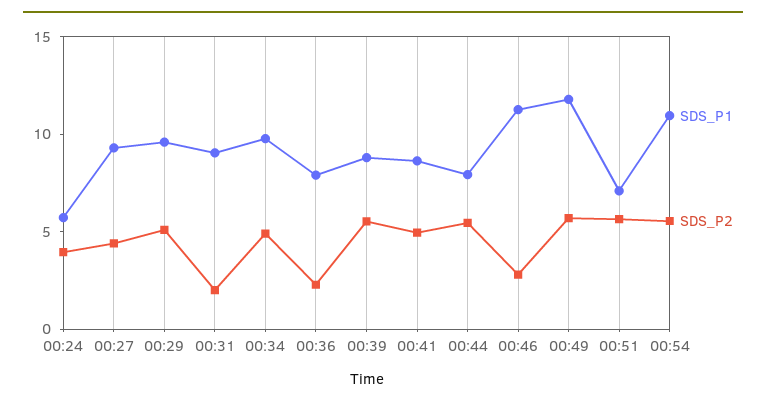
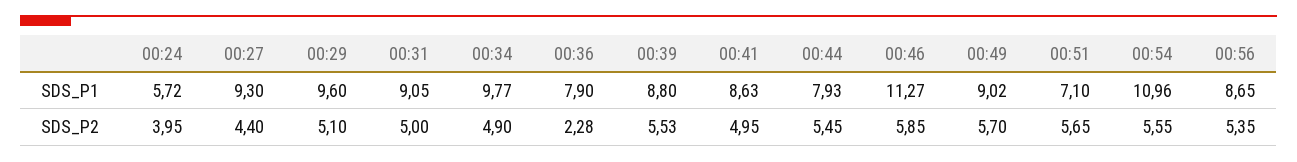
SDS_P2, 00:31: 2 -> 5
SDS_P2, 00:46: 3 -> 5.85
SDS_P1, 00:49: 12 -> 9.02
SDS_P1, 00:56: none -> 8.65
SDS_P2, 00:56: none -> 5.35

